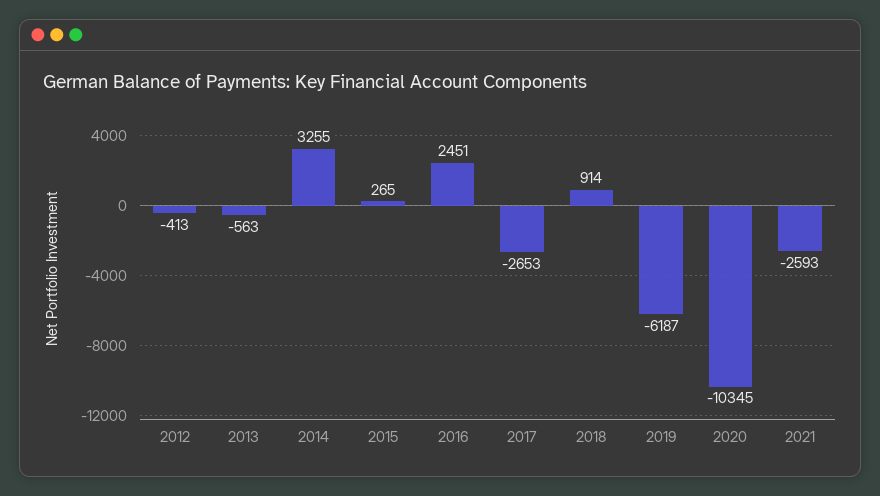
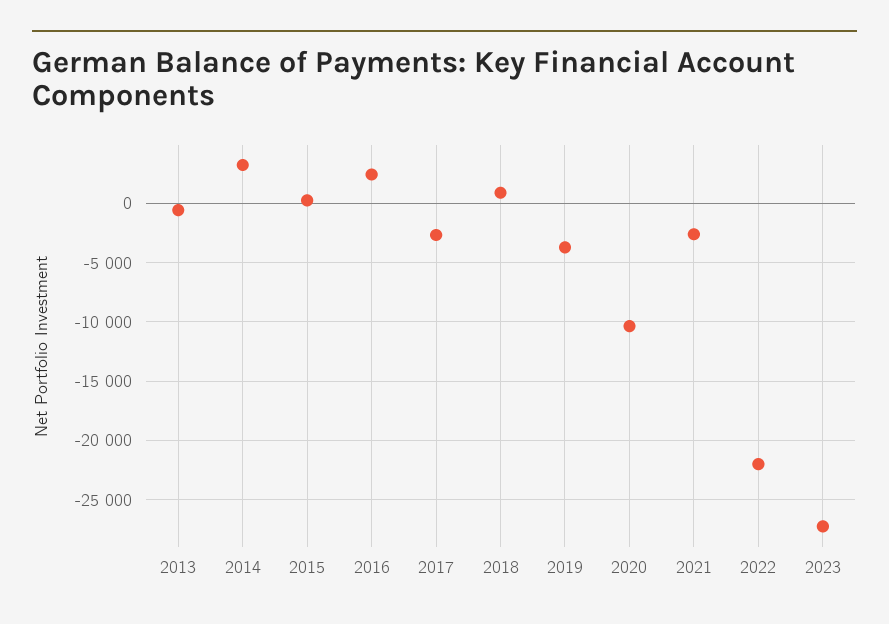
2012: -413 -> none
2019: -6187 -> -4000
2022: none -> -22000
2023: none -> -27000

